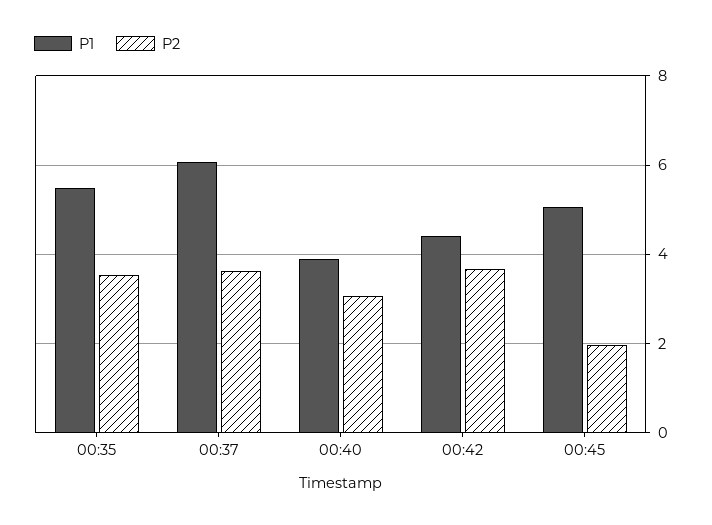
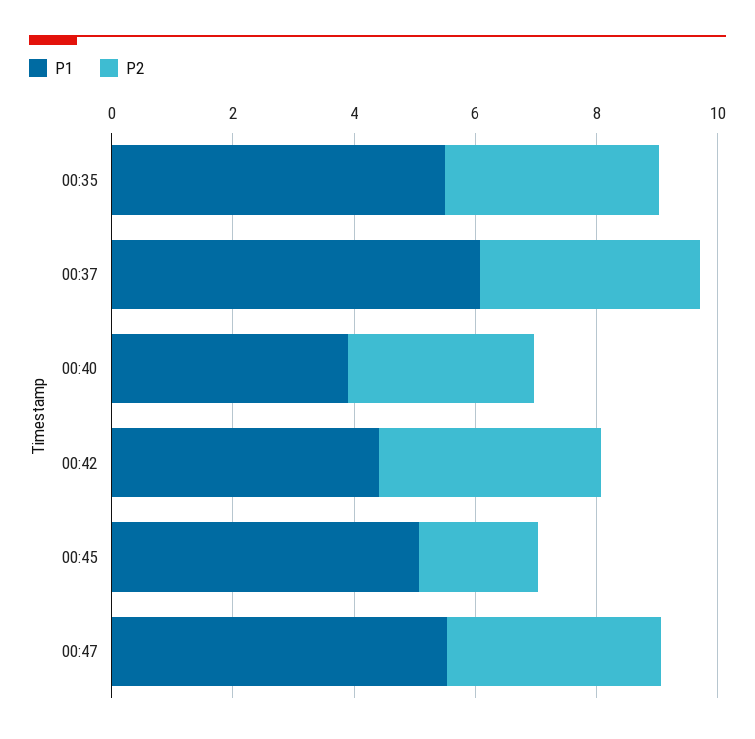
P1, 00:47: none -> 5.5
P2, 00:47: none -> 3.5

